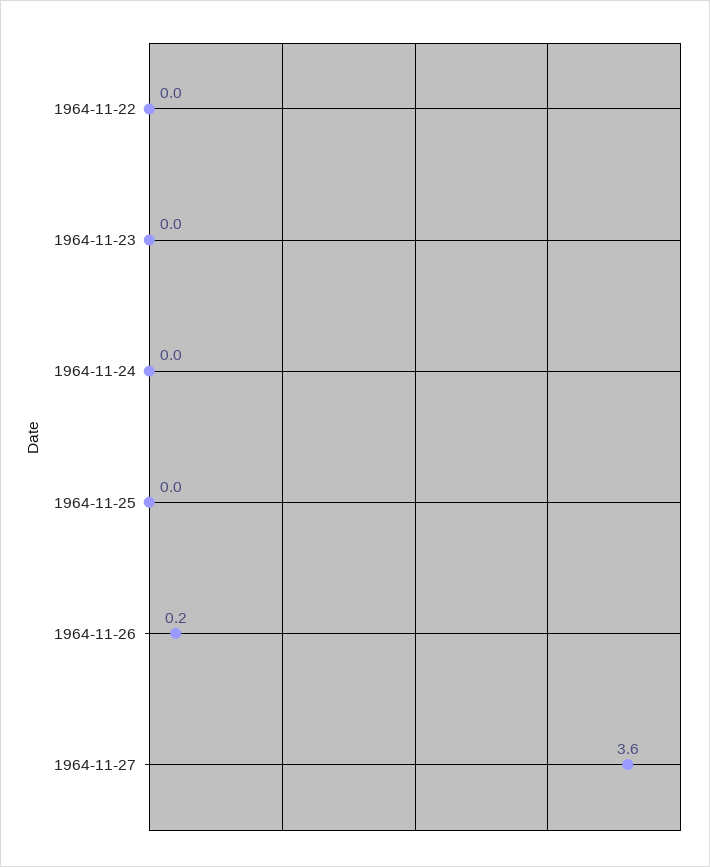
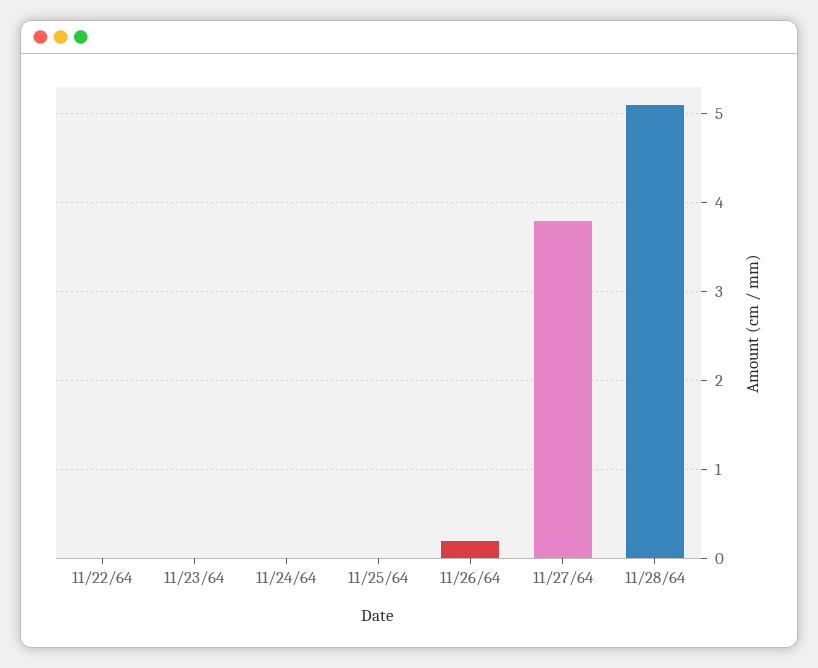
1964-11-27: 3.6 -> 3.8
11/28/64: none -> 5.1

